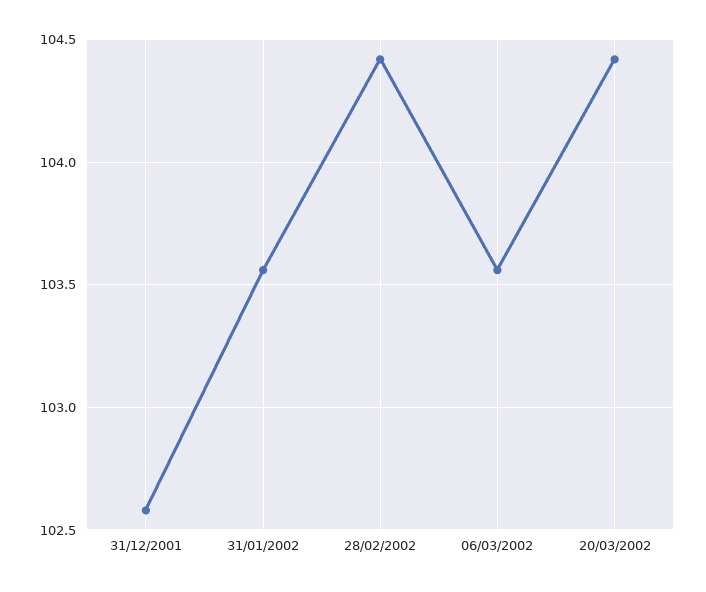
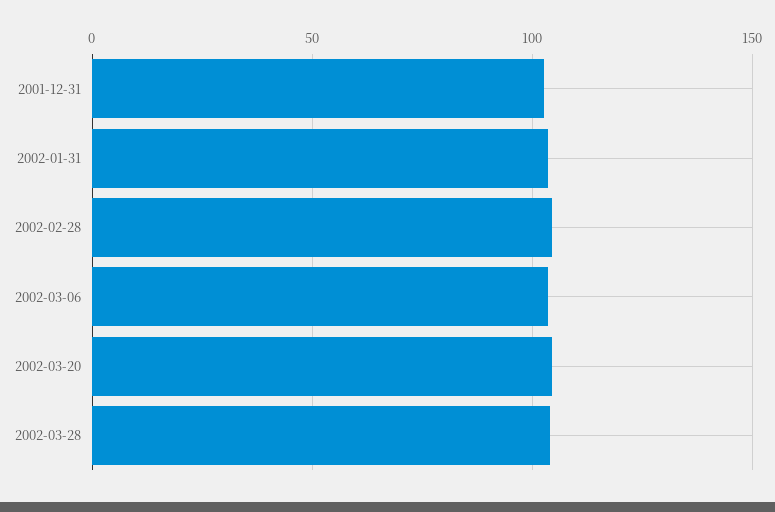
2002-03-28: none -> 105

